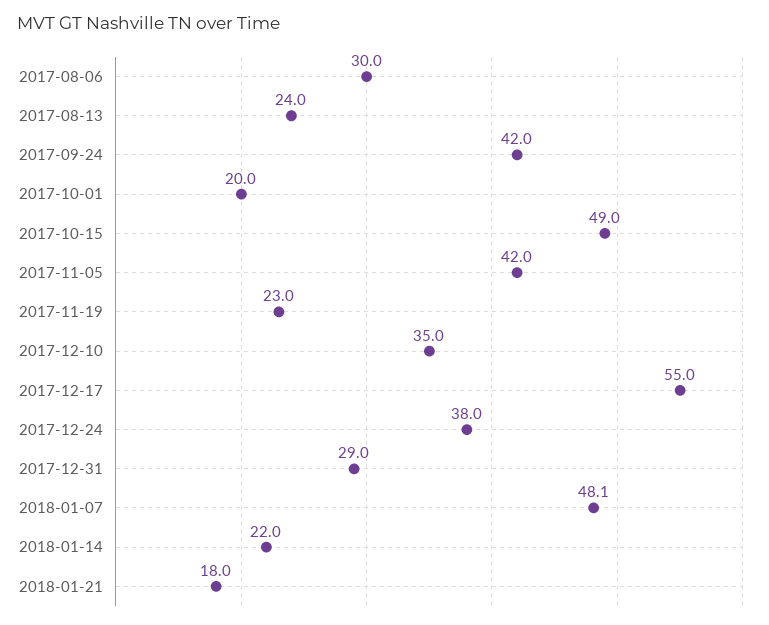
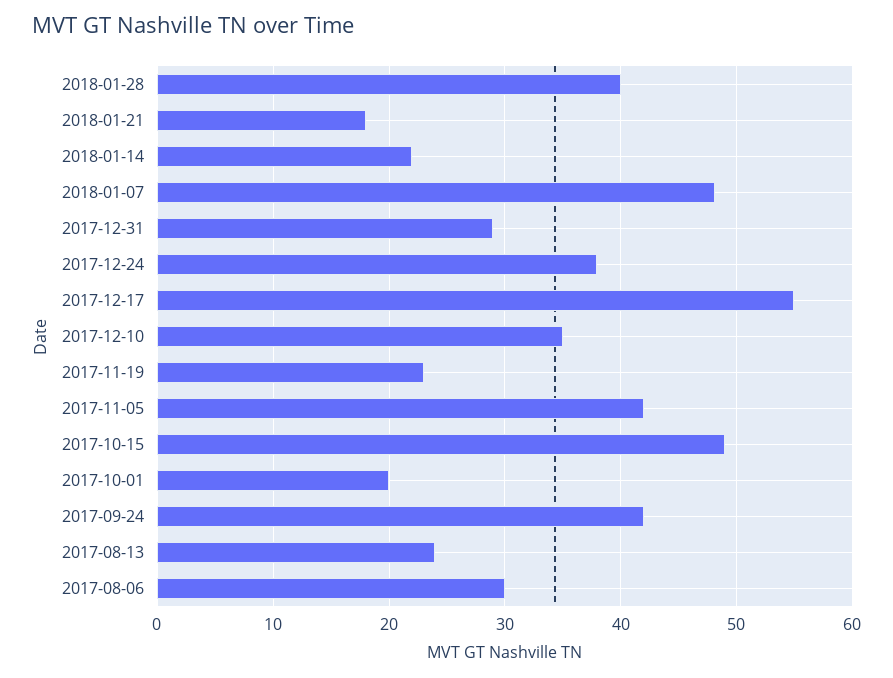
2018-01-28: none -> 40

